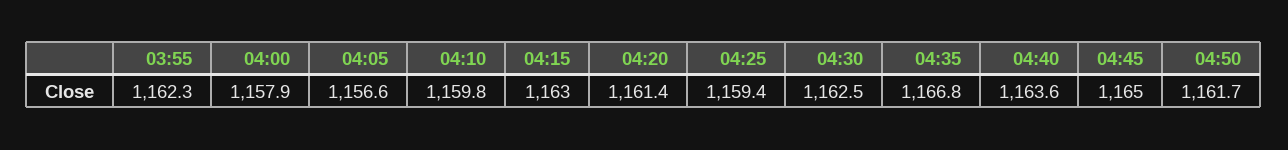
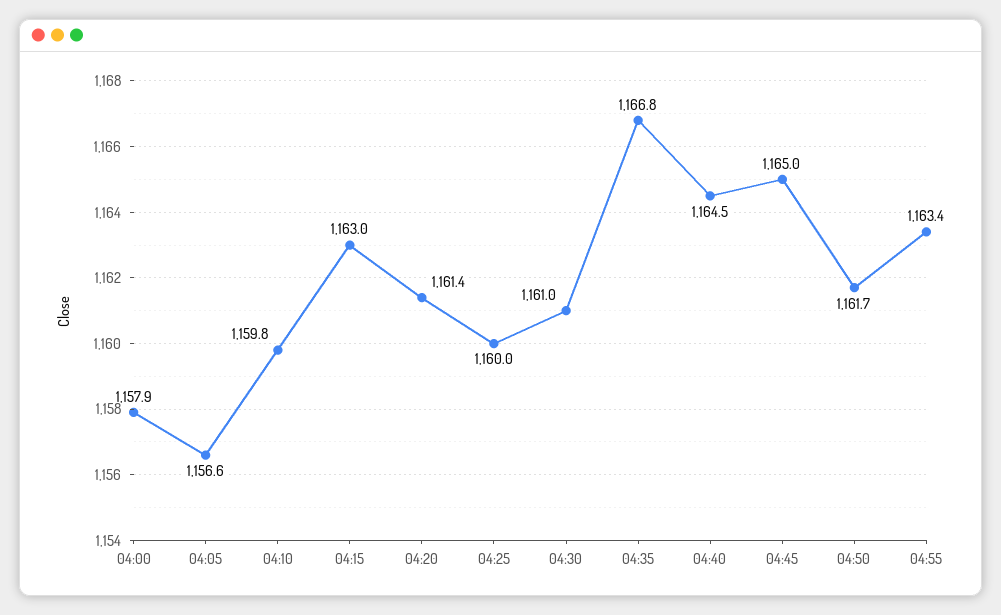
03:55: 1162.3 -> none
04:25: 1159.4 -> 1160
04:30: 1162.5 -> 1161
04:40: 1163.6 -> 1164.5
04:55: none -> 1163.4

